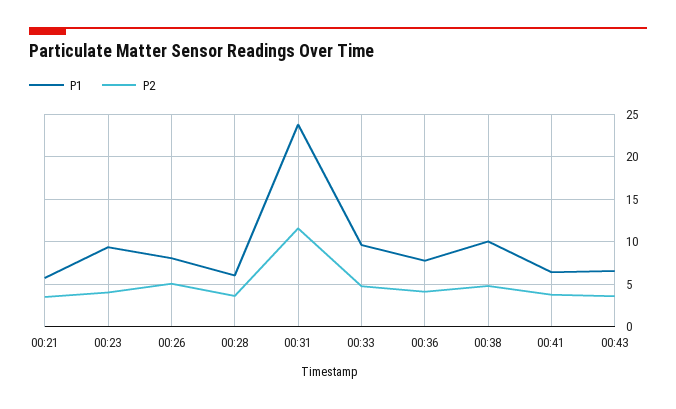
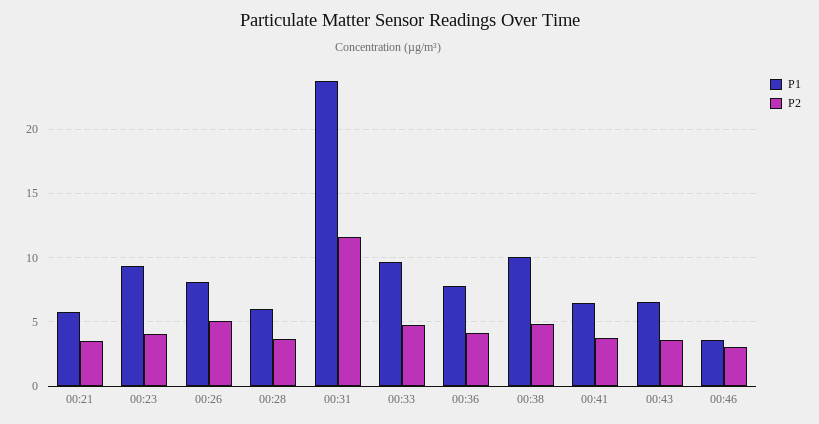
P1, 00:46: none -> 3.5
P2, 00:46: none -> 3

